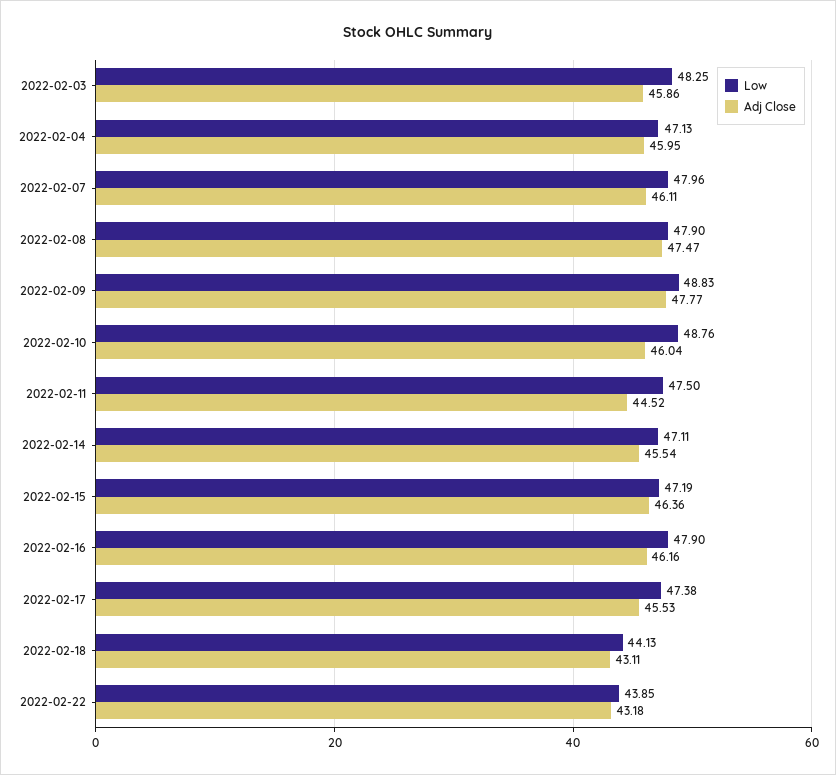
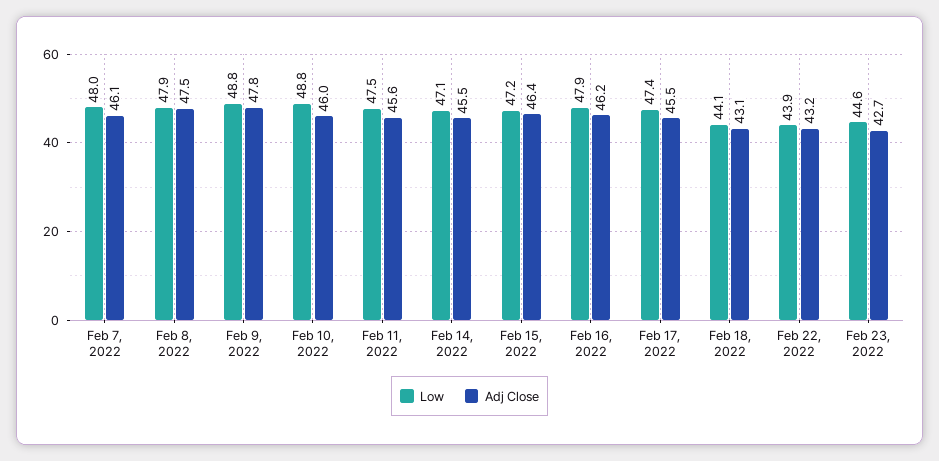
Low, 2022-02-03: 48.25 -> none
Adj Close, 2022-02-03: 45.86 -> none
Low, 2022-02-04: 47.13 -> none
Adj Close, 2022-02-04: 45.95 -> none
Adj Close, 2022-02-11: 44.52 -> 45.6
Low, Feb 23, 2022: none -> 44.6
Adj Close, Feb 23, 2022: none -> 42.7

